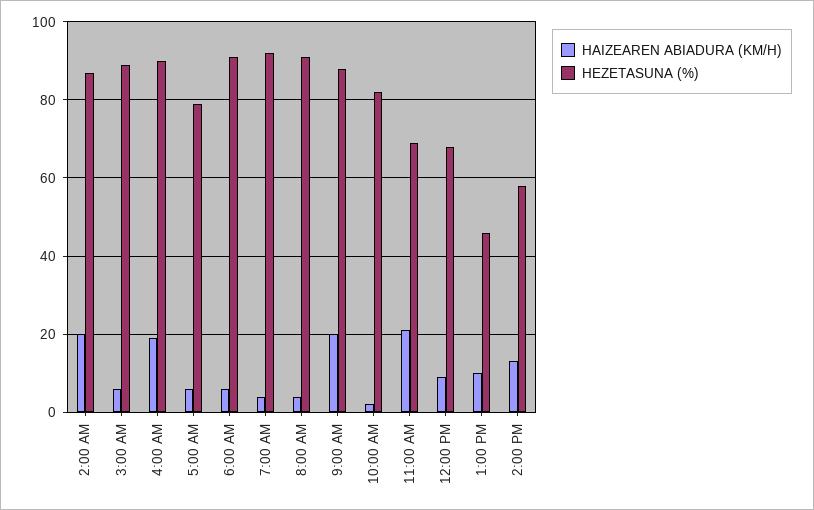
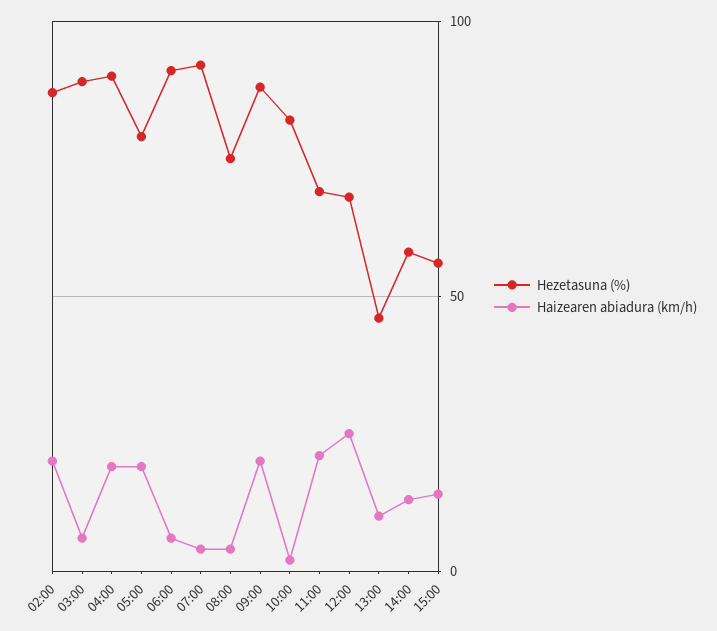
HAIZEAREN ABIADURA (KM/H), 5:00 AM: 5 -> 20
HEZETASUNA (%), 8:00 AM: 90 -> 75
HAIZEAREN ABIADURA (KM/H), 12:00 PM: 10 -> 25
HEZETASUNA (%), 15:00: none -> 55
HAIZEAREN ABIADURA (KM/H), 15:00: none -> 15

